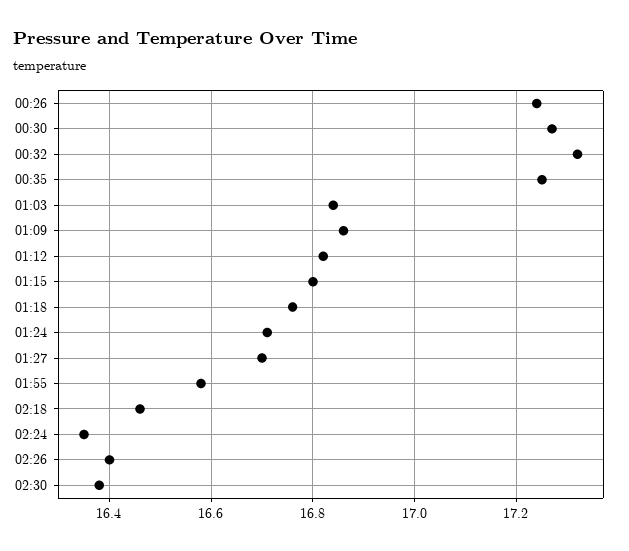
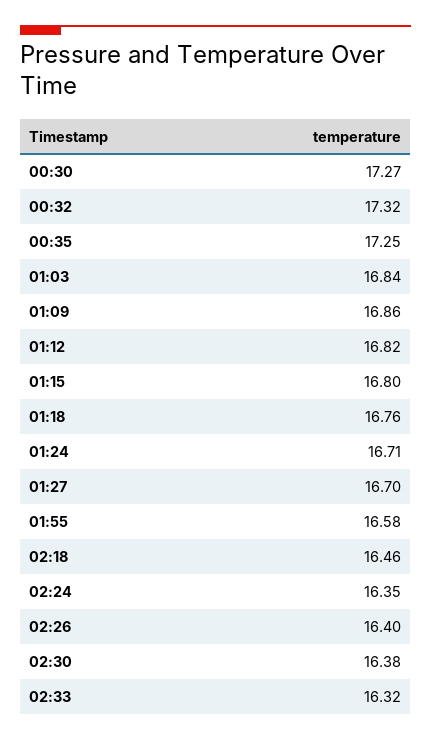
00:26: 17.25 -> none
02:33: none -> 16.32

